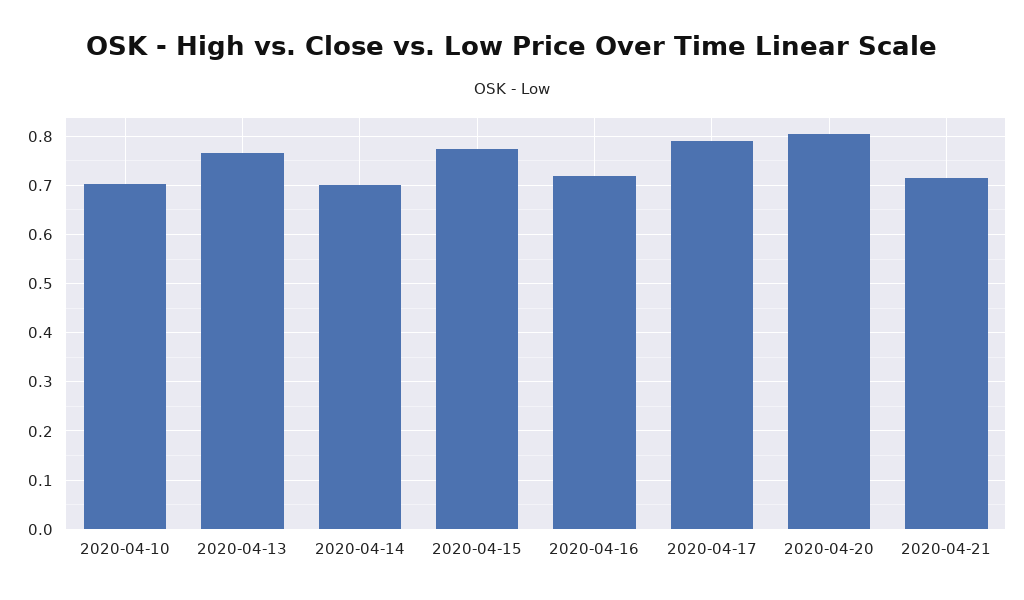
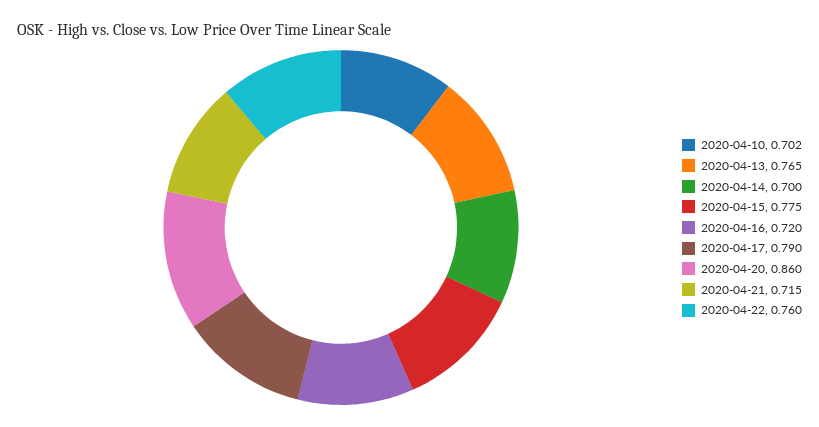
2020-04-20: 0.8 -> 0.86
2020-04-22: none -> 0.76

